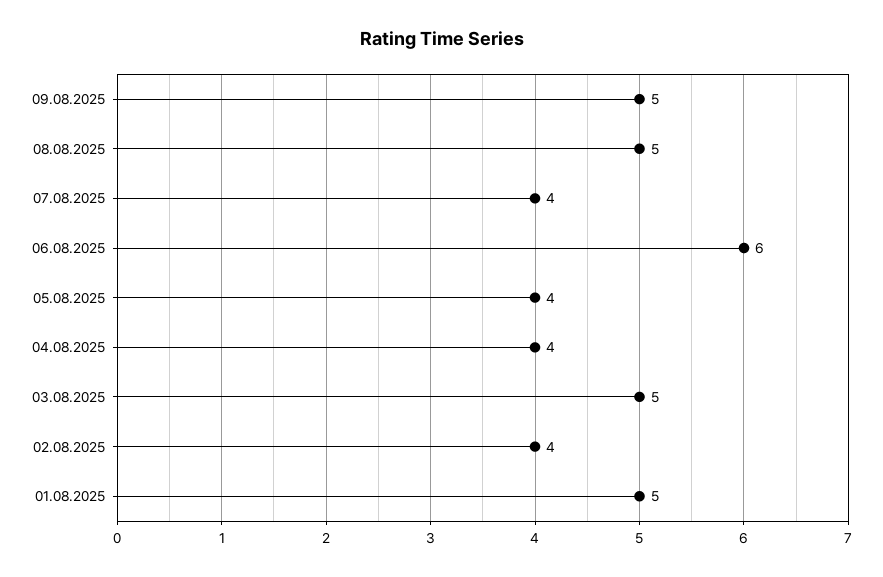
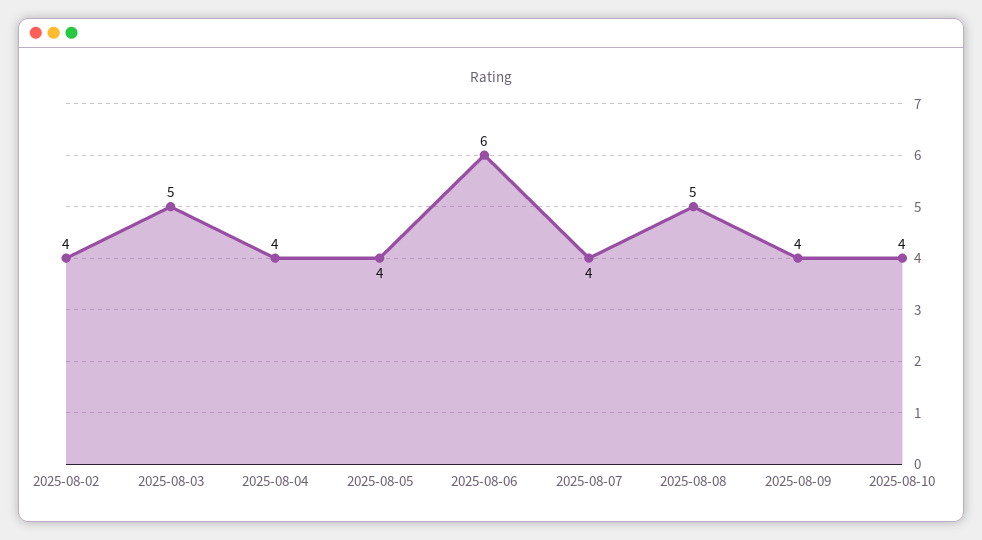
09.08.2025: 5 -> 4
01.08.2025: 5 -> none
2025-08-10: none -> 4

